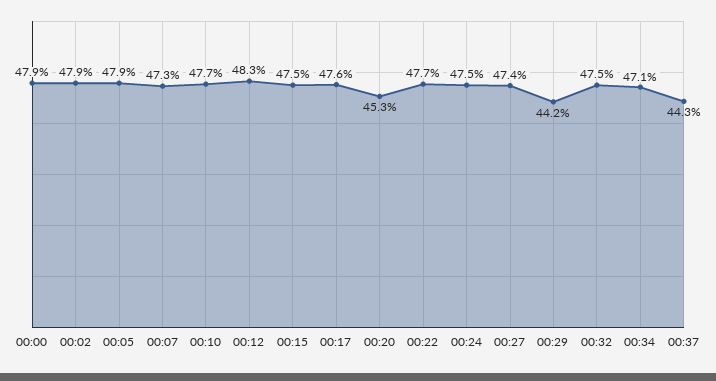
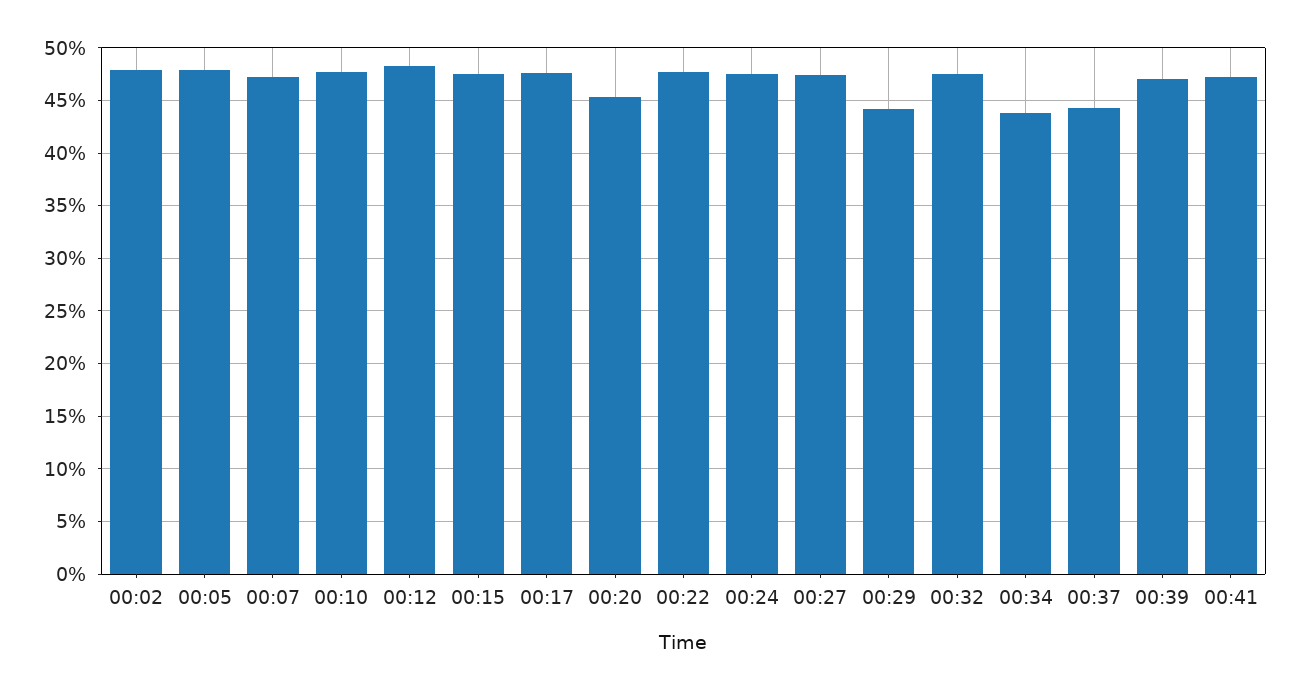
00:00: 47.9 -> none
00:34: 47.1 -> 44
00:39: none -> 47
00:41: none -> 47

